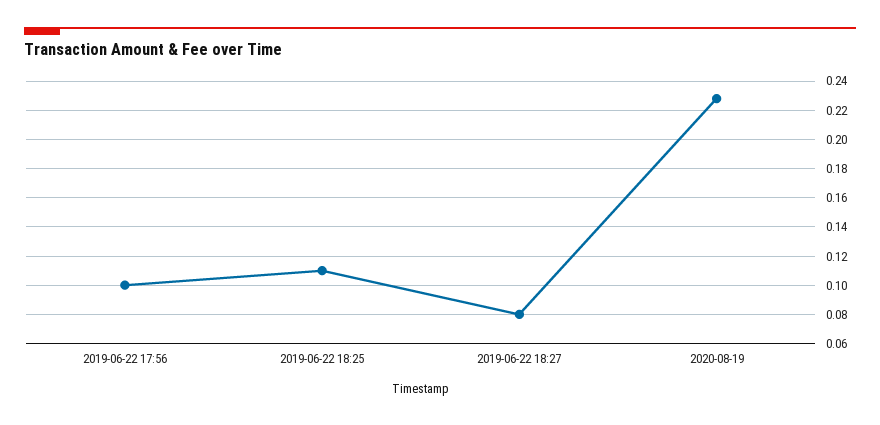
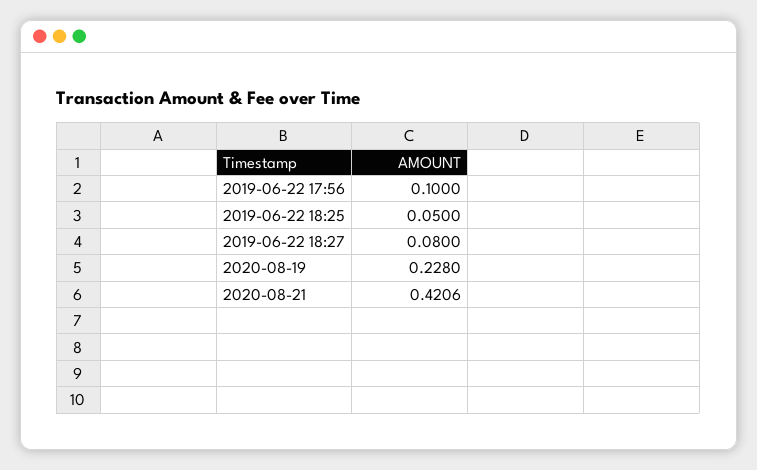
2019-06-22 18:25: 0.11 -> 0.05
2020-08-21: none -> 0.4206

